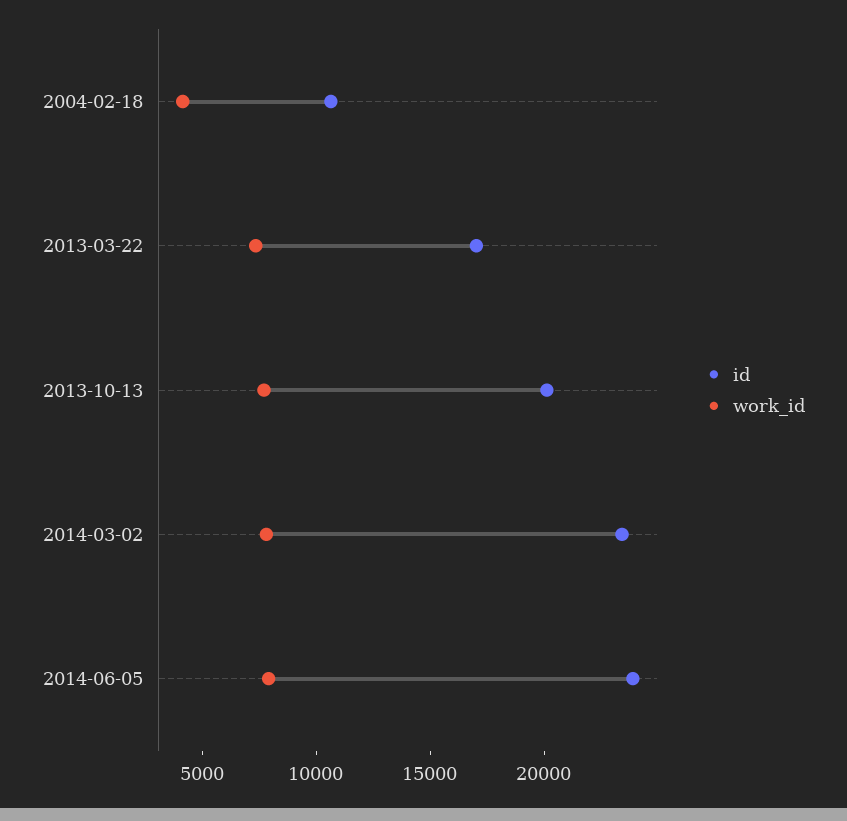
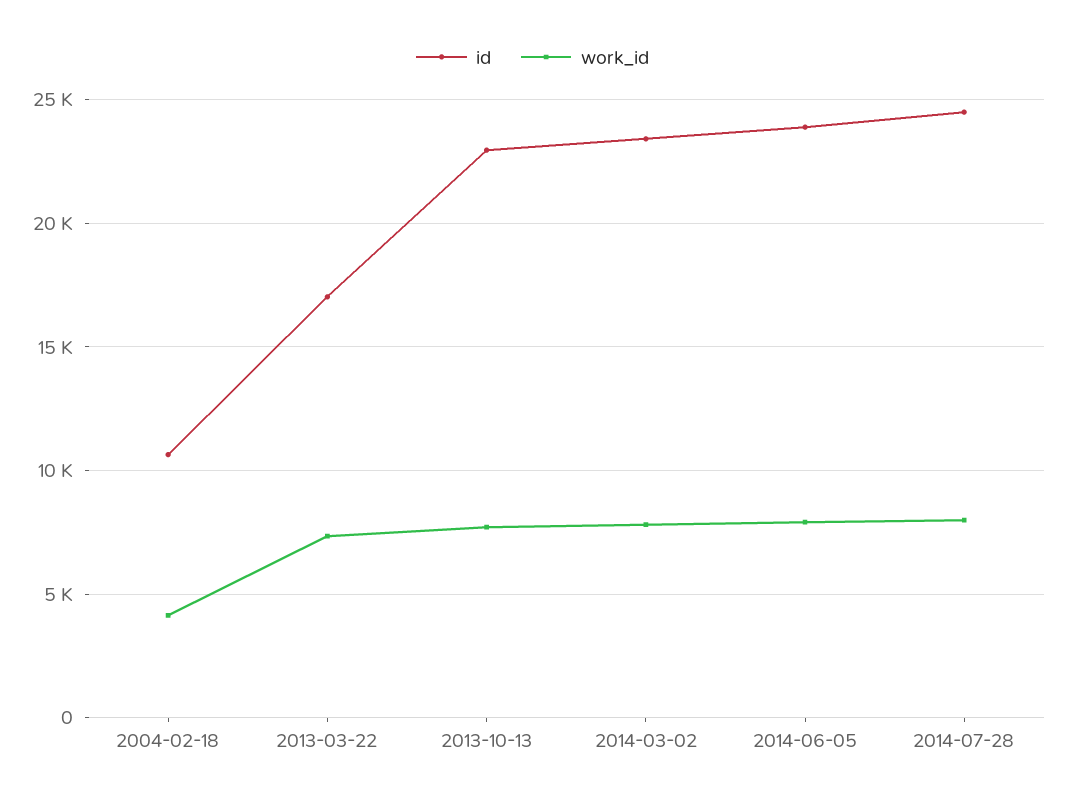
id, 2013-10-13: 20000 -> 23000
id, 2014-07-28: none -> 24500
work_id, 2014-07-28: none -> 8000

